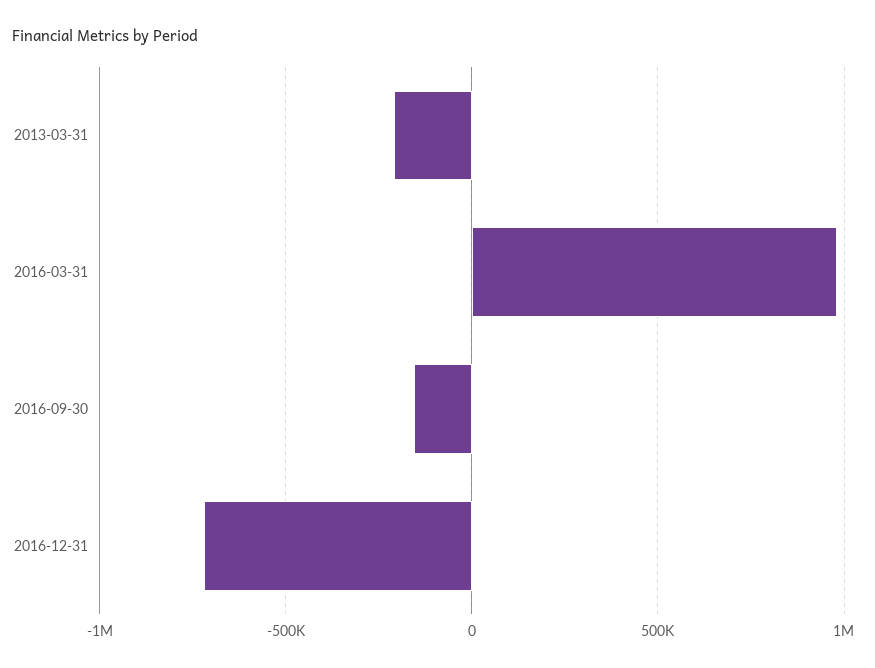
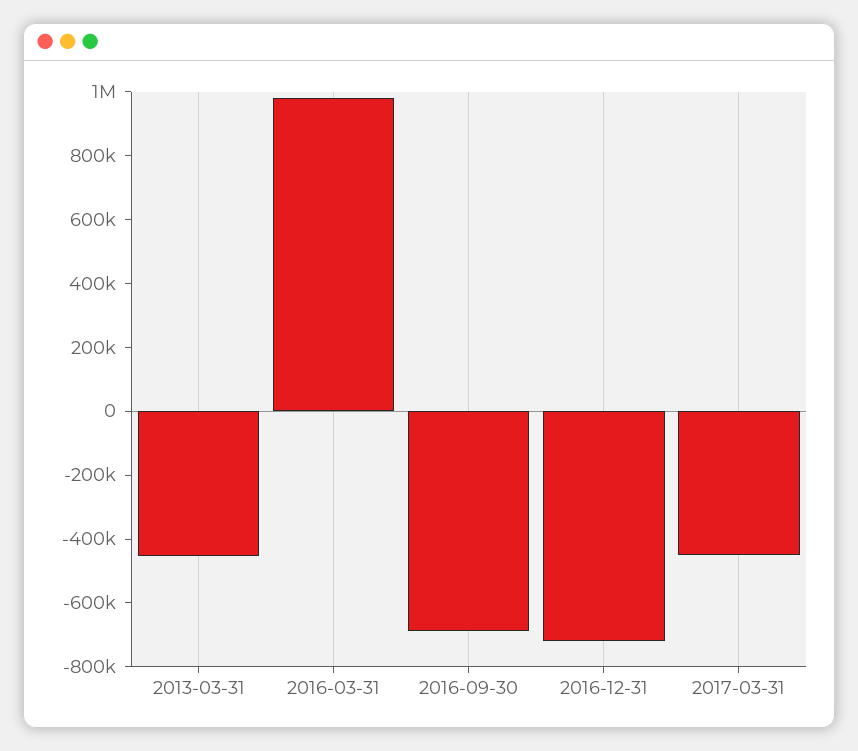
2013-03-31: -200000 -> -450000
2016-09-30: -150000 -> -700000
2017-03-31: none -> -450000

